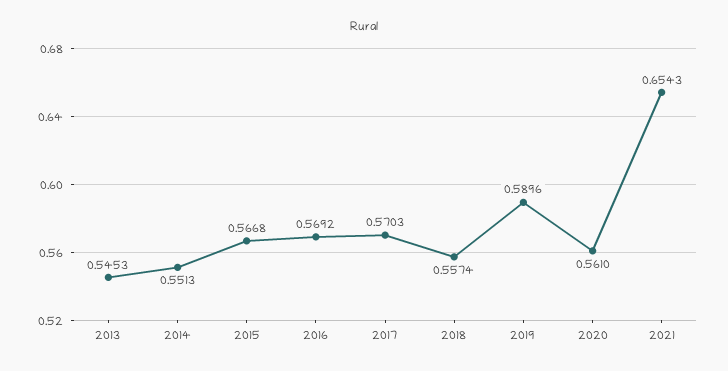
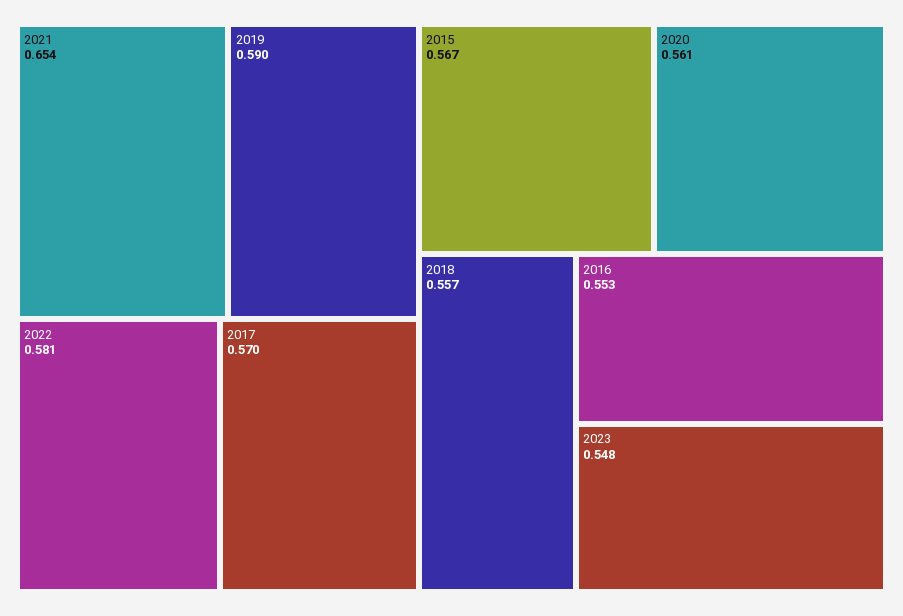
2013: 0.5453 -> none
2014: 0.5513 -> none
2016: 0.5692 -> 0.553
2022: none -> 0.581
2023: none -> 0.548

